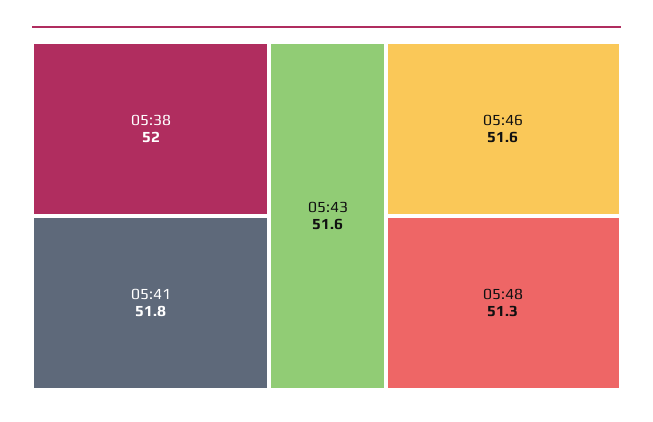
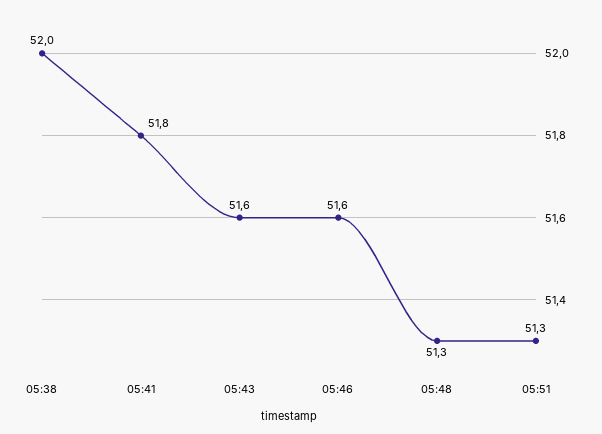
05:51: none -> 51.3

